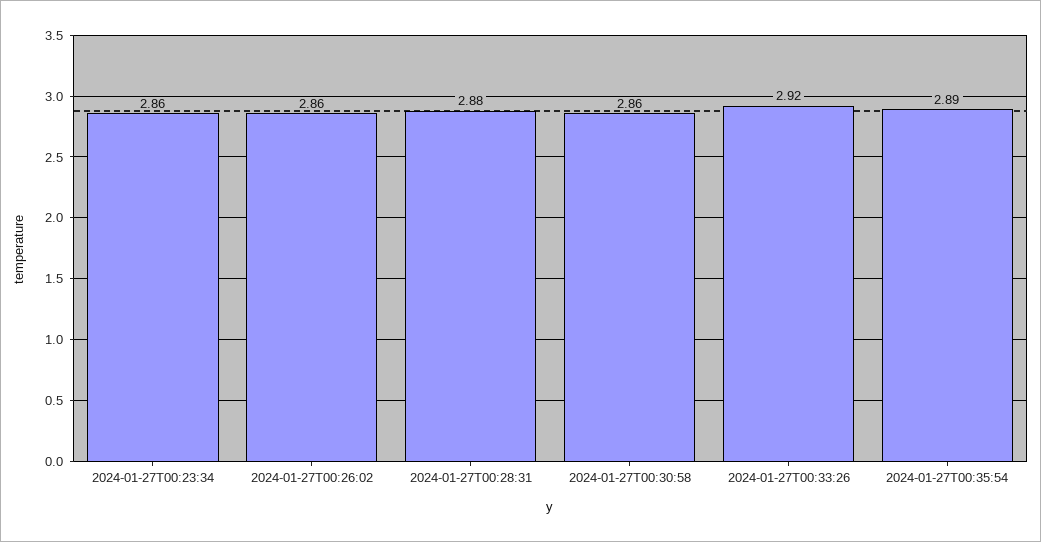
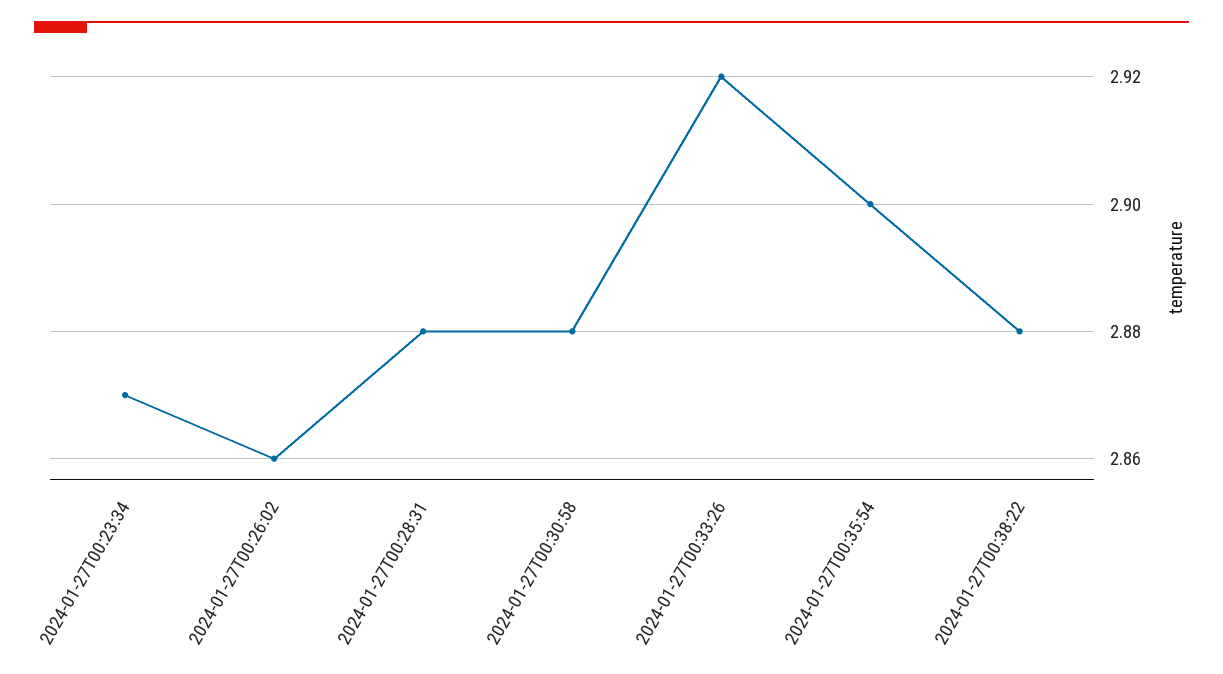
2024-01-27T00:23:34: 2.86 -> 2.87
2024-01-27T00:30:58: 2.86 -> 2.88
2024-01-27T00:35:54: 2.89 -> 2.9
2024-01-27T00:38:22: none -> 2.88

